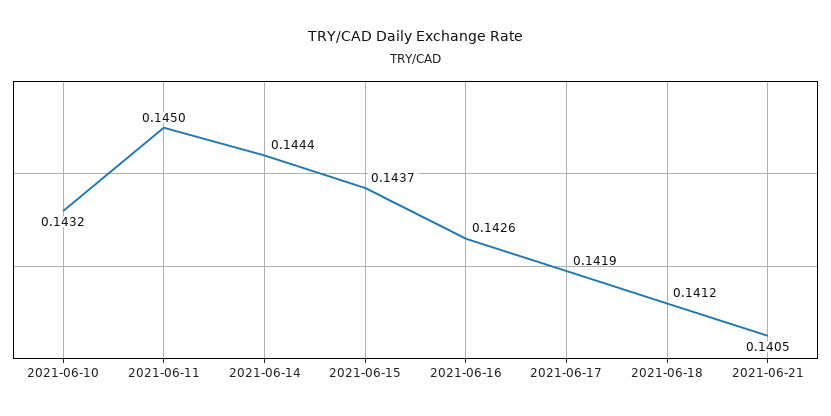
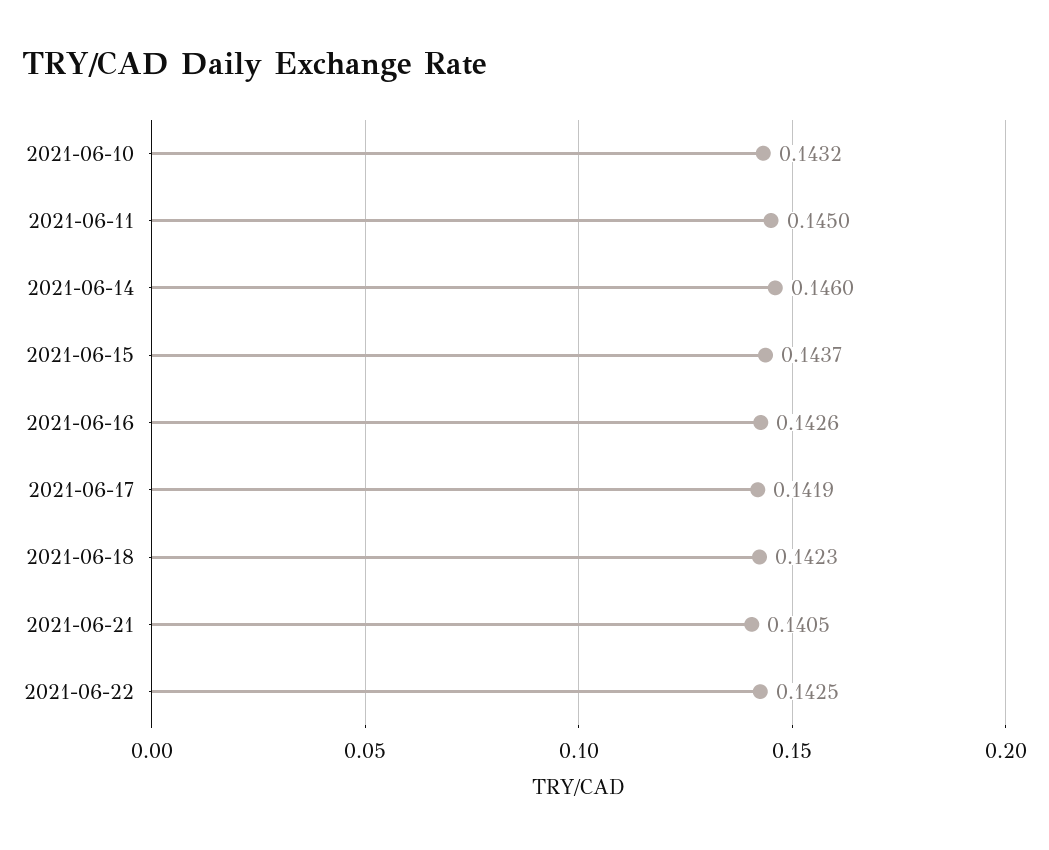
2021-06-14: 0.1444 -> 0.146
2021-06-18: 0.1412 -> 0.1423
2021-06-22: none -> 0.1425

